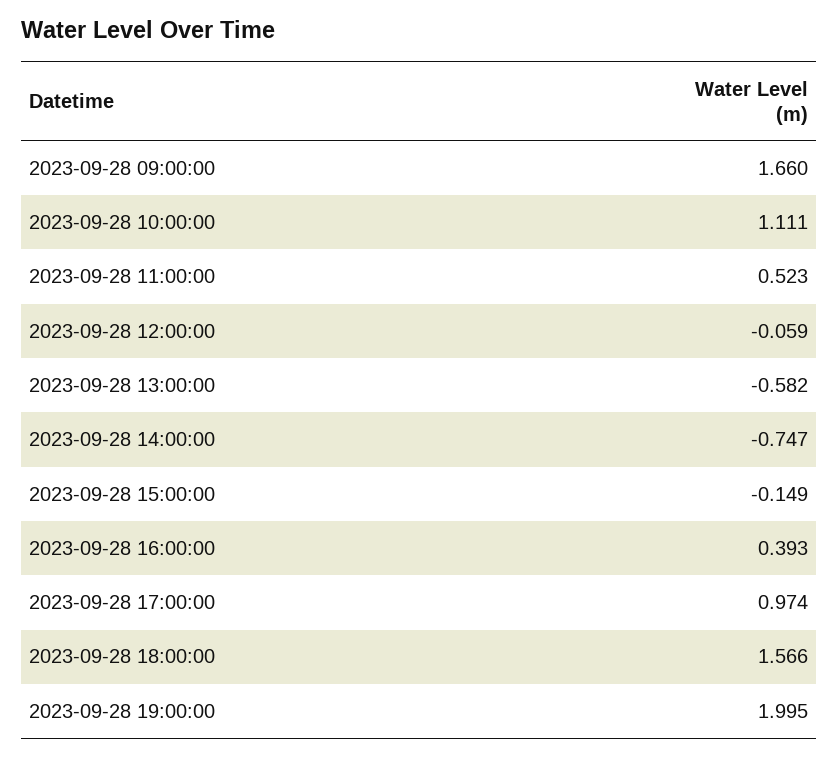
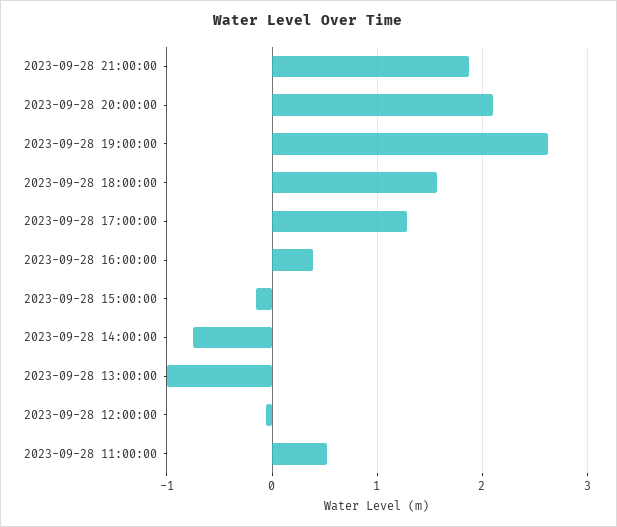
2023-09-28 09:00:00: 1.66 -> none
2023-09-28 10:00:00: 1.111 -> none
2023-09-28 13:00:00: -0.582 -> -1
2023-09-28 17:00:00: 0.974 -> 1.3
2023-09-28 19:00:00: 1.995 -> 2.6
2023-09-28 21:00:00: none -> 1.9
2023-09-28 20:00:00: none -> 2.1

